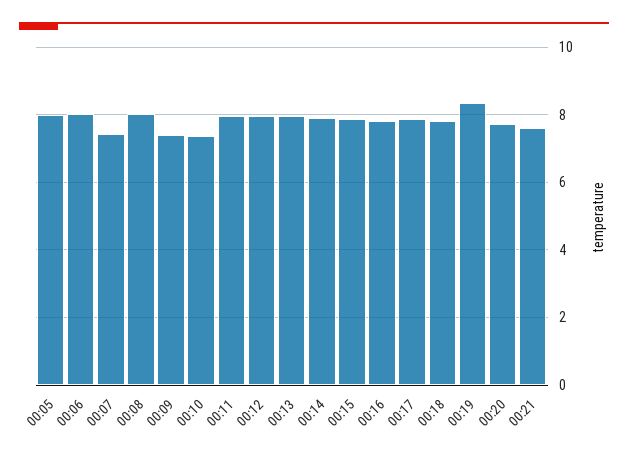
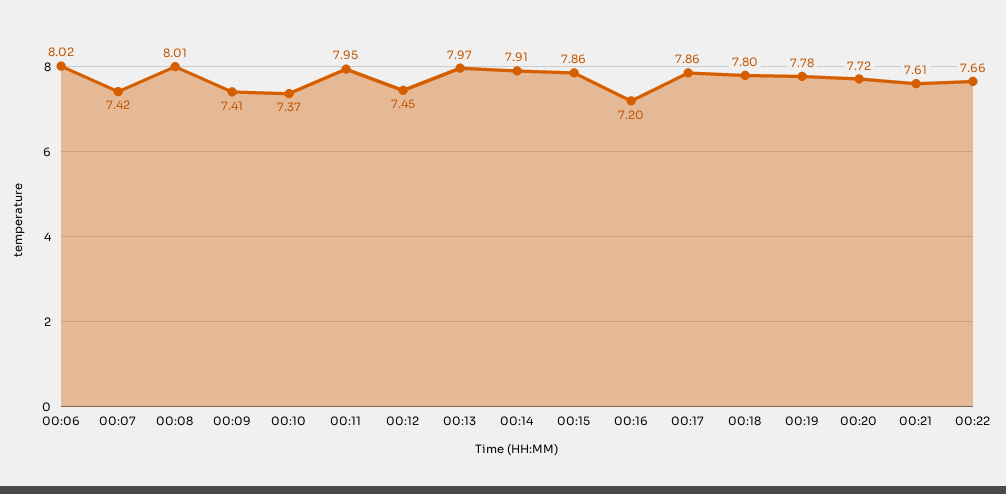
00:05: 8 -> none
00:12: 8 -> 7.45
00:16: 7.8 -> 7.2
00:19: 8.4 -> 7.78
00:22: none -> 7.66

